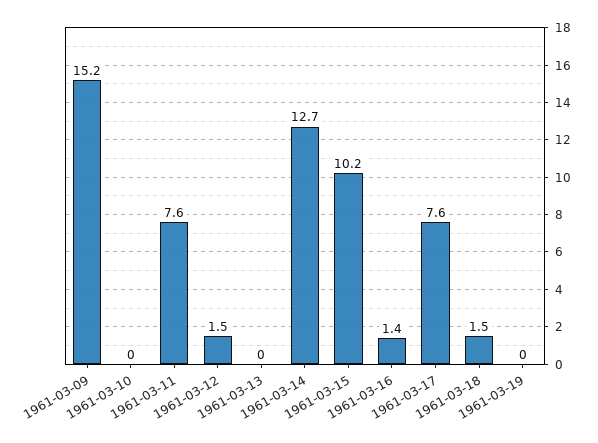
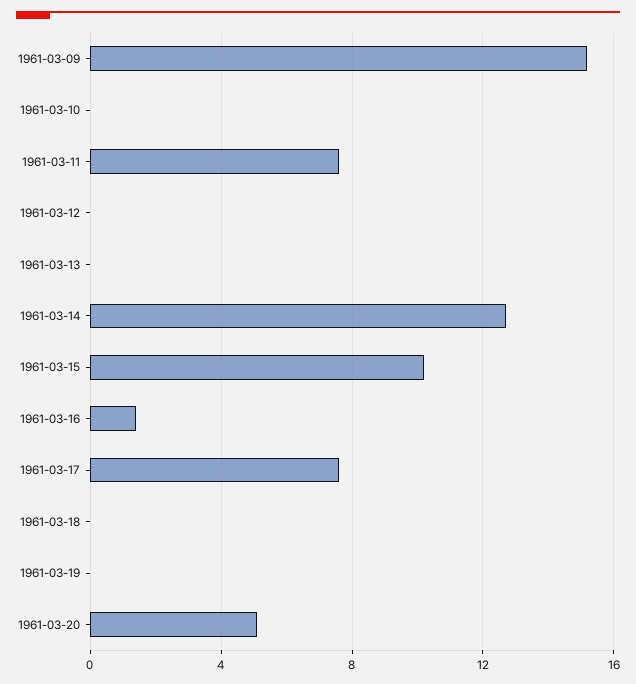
1961-03-12: 1.5 -> 0
1961-03-18: 1.5 -> 0
1961-03-20: none -> 5

